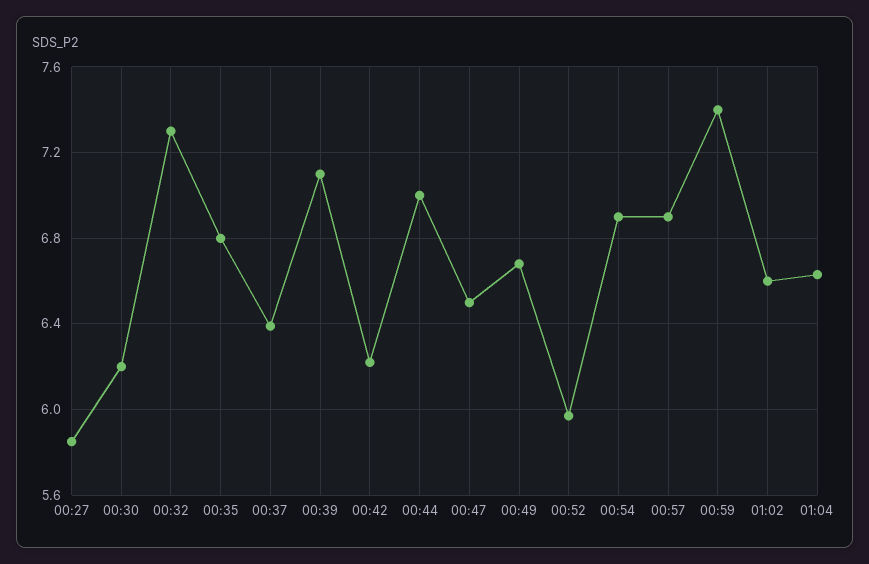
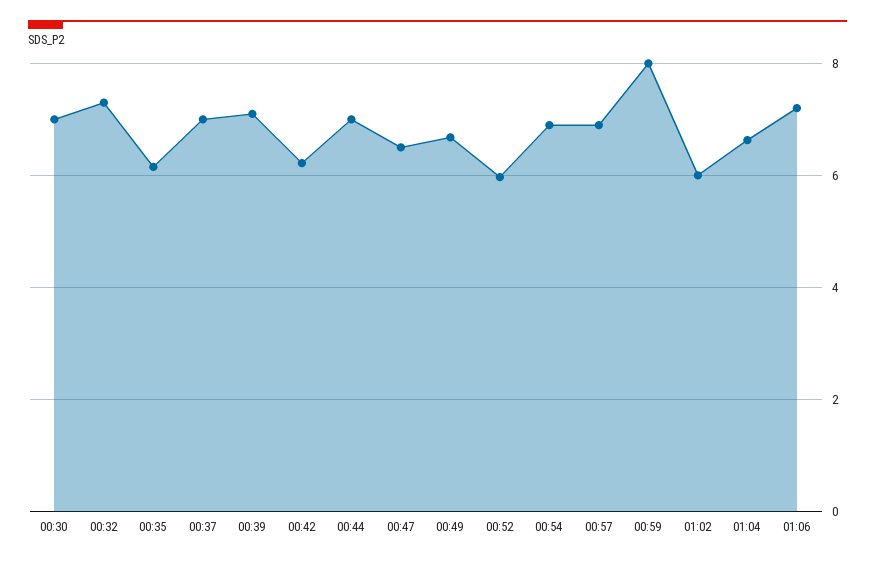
00:27: 5.85 -> none
00:30: 6.2 -> 7
00:35: 6.8 -> 6.2
00:37: 6.4 -> 7
00:59: 7.4 -> 8
01:02: 6.6 -> 6
01:06: none -> 7.2

